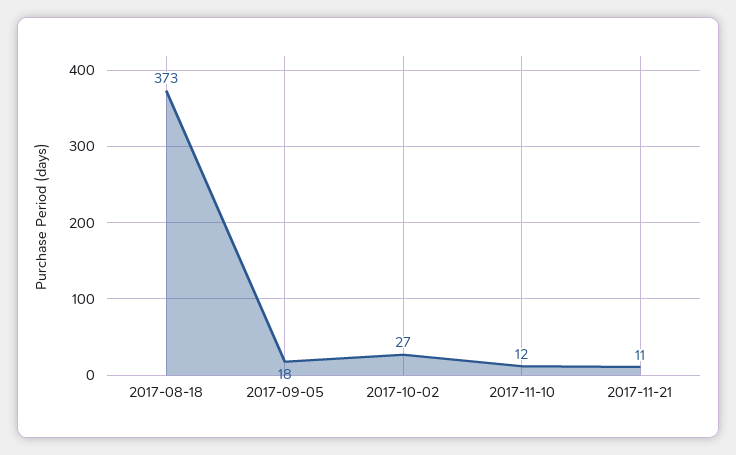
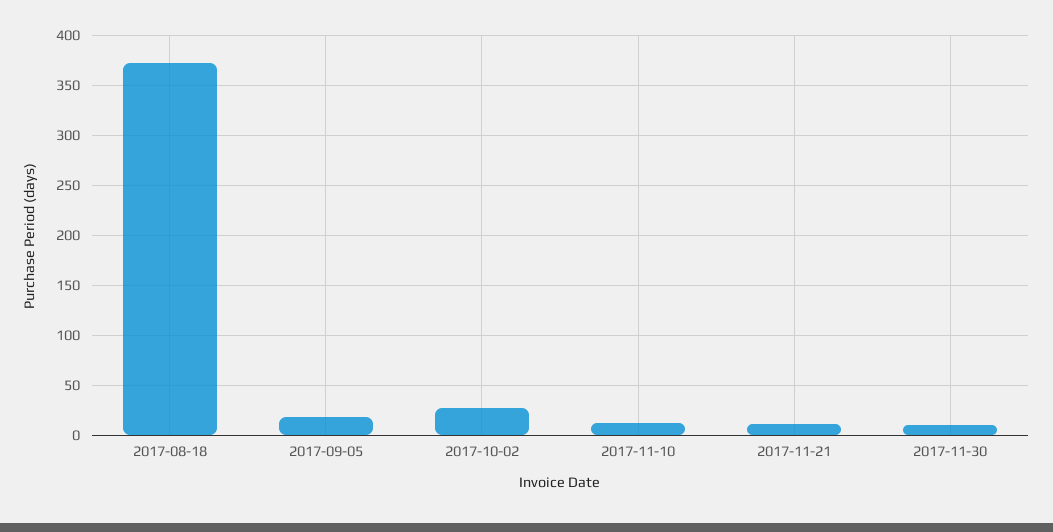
2017-11-30: none -> 10

